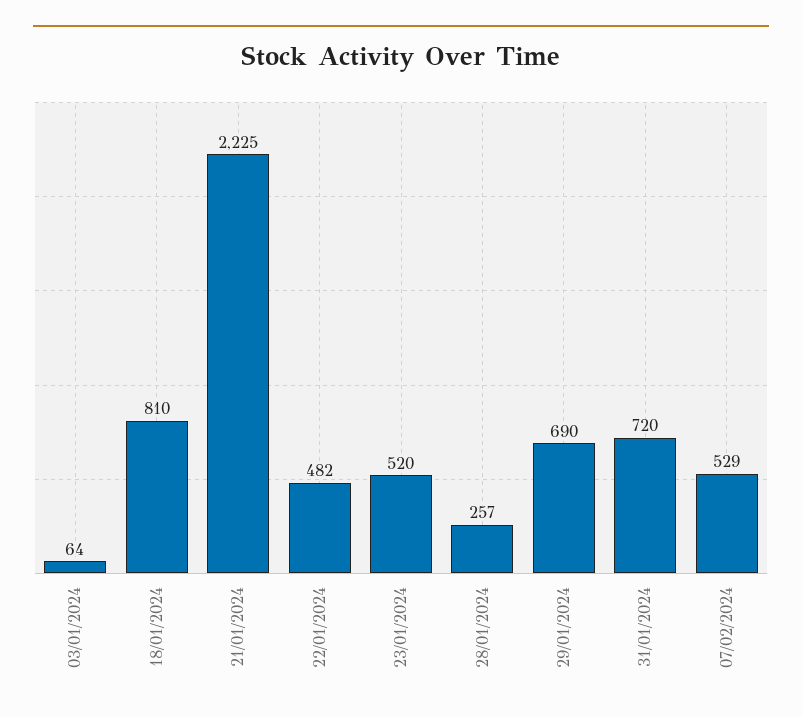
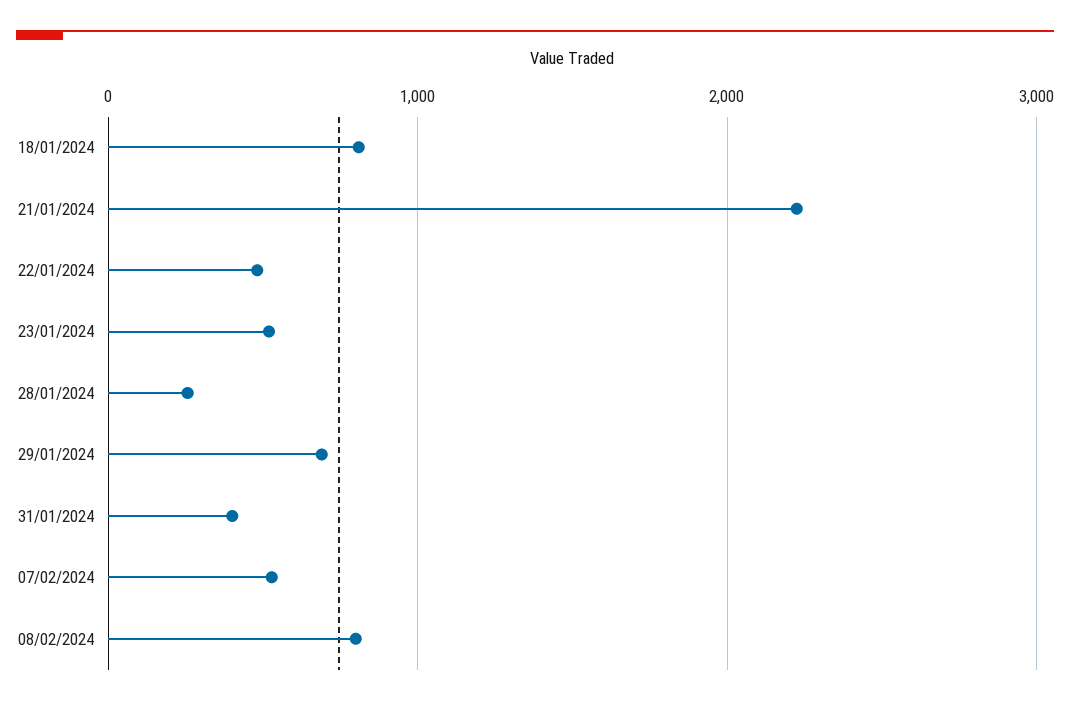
03/01/2024: 64 -> none
31/01/2024: 720 -> 400
08/02/2024: none -> 800

